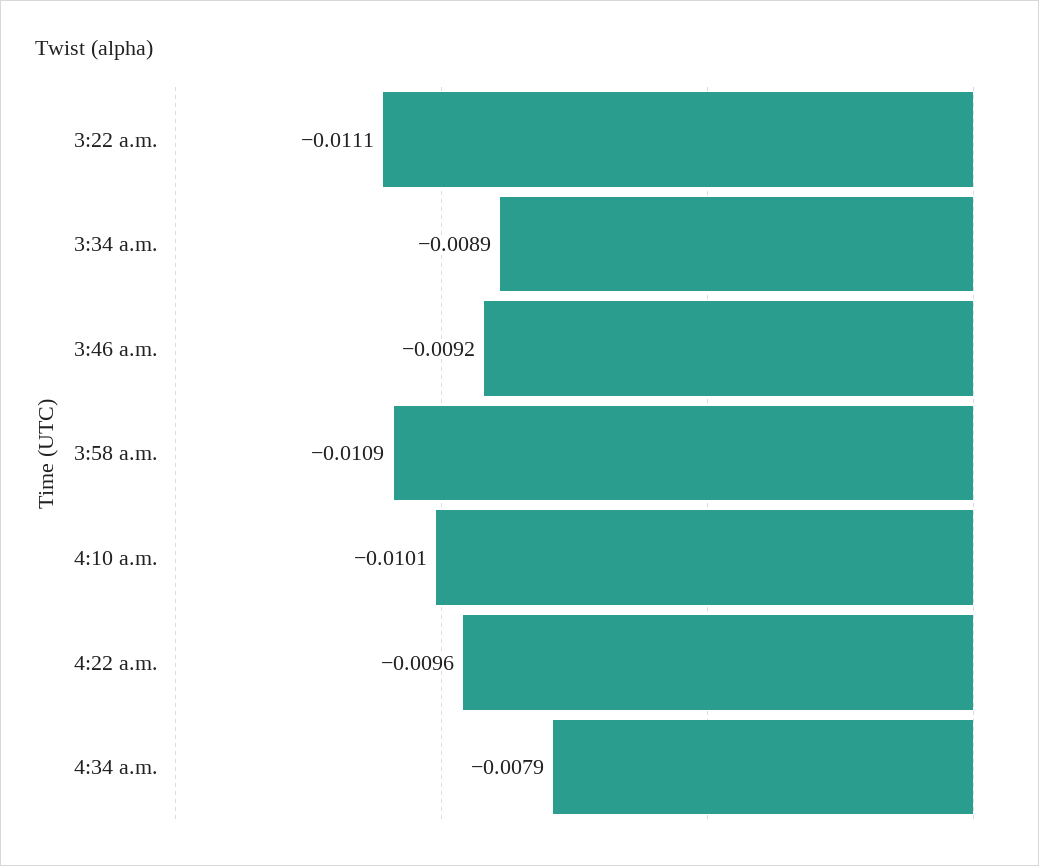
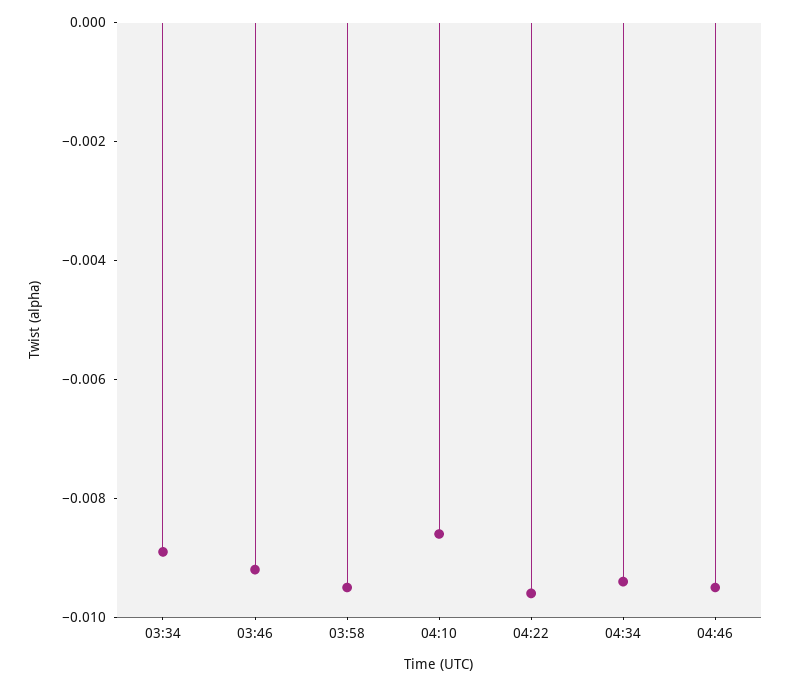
3:22 a.m.: -0.0111 -> none
3:58 a.m.: -0.0109 -> -0.0095
4:10 a.m.: -0.0101 -> -0.0085
4:34 a.m.: -0.0079 -> -0.0095
04:46: none -> -0.0095

